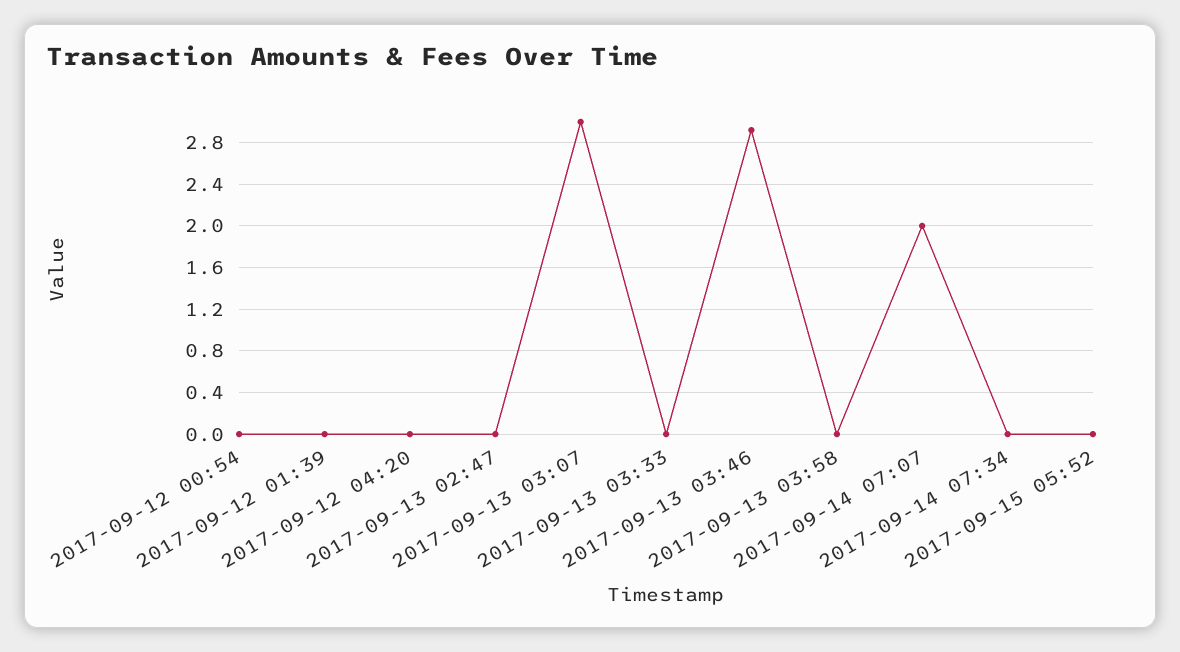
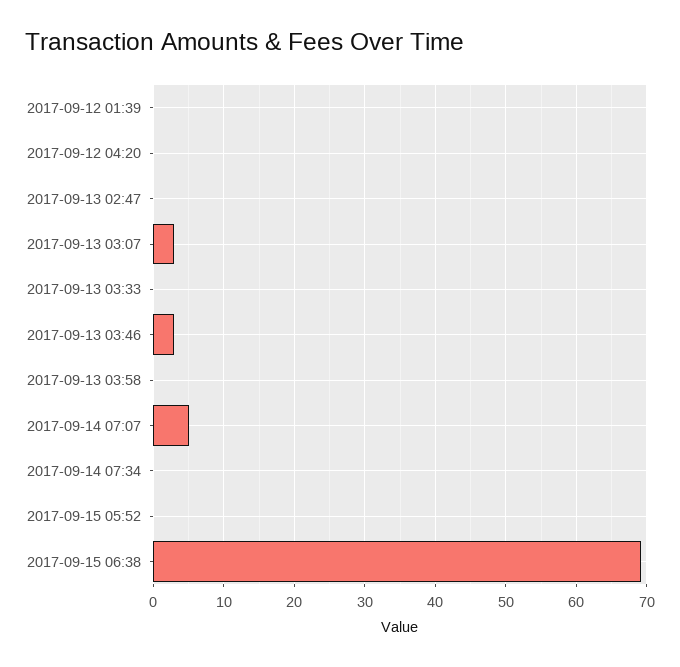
2017-09-12 00:54: 0 -> none
2017-09-14 07:07: 2 -> 5
2017-09-15 06:38: none -> 69

